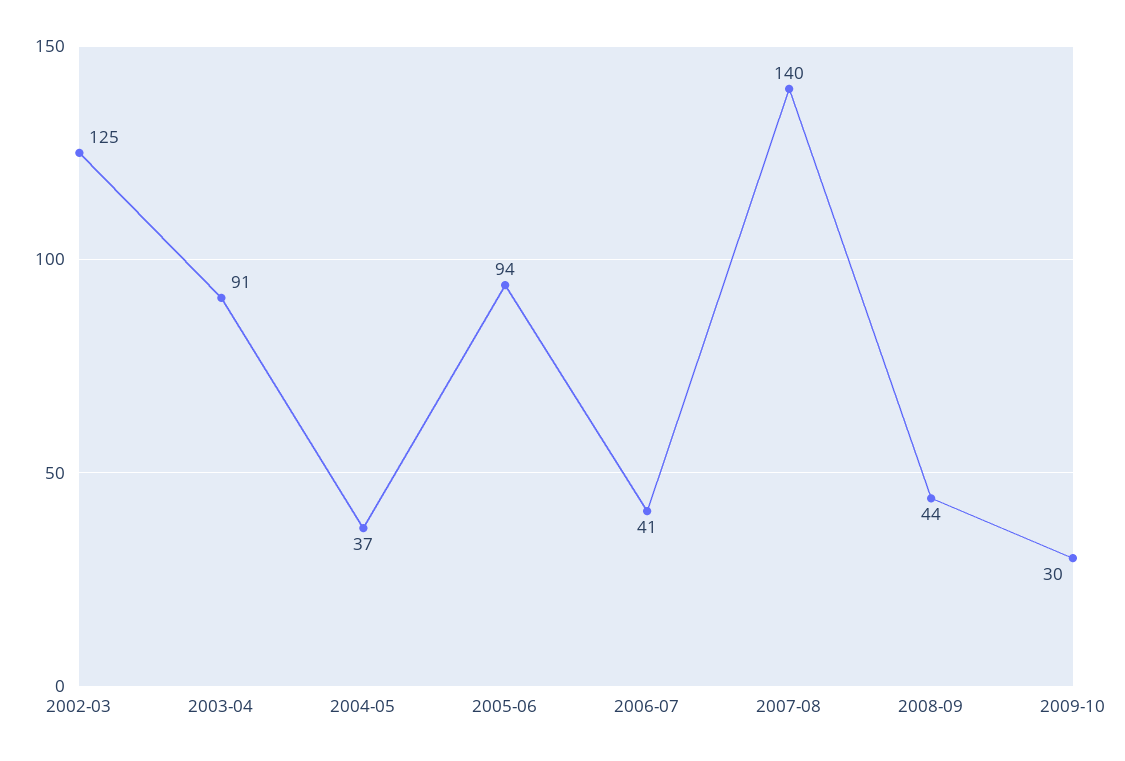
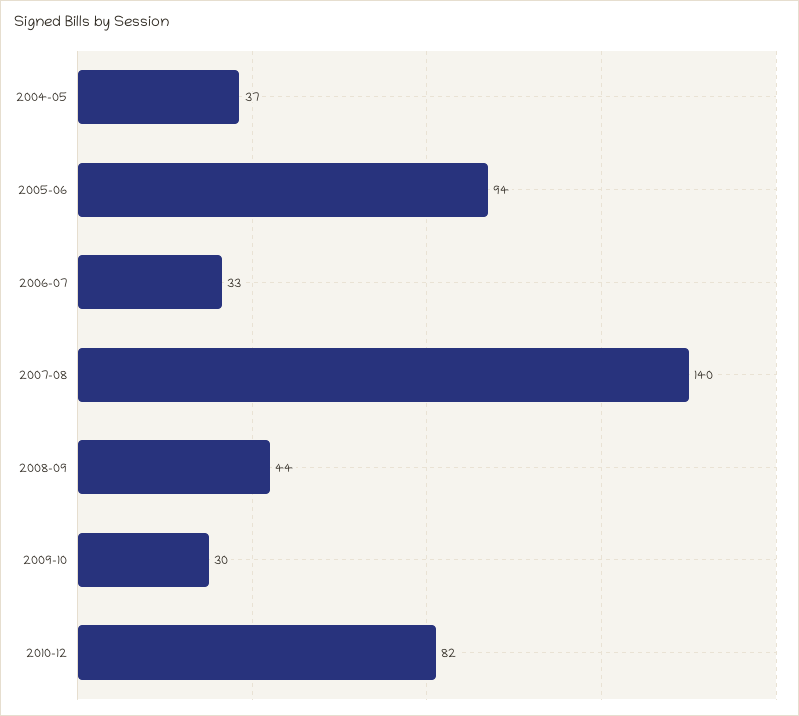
2002-03: 125 -> none
2003-04: 91 -> none
2006-07: 41 -> 33
2010-12: none -> 82

